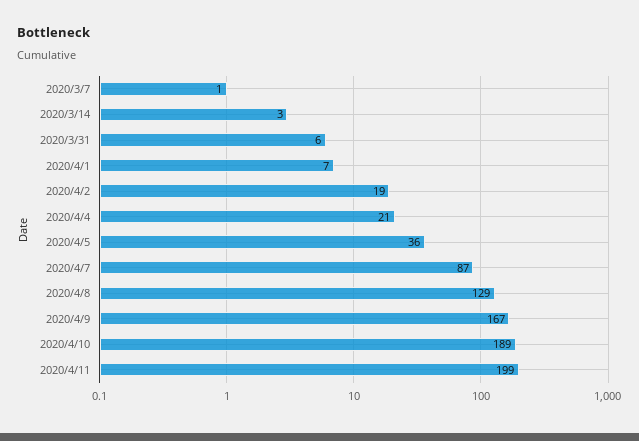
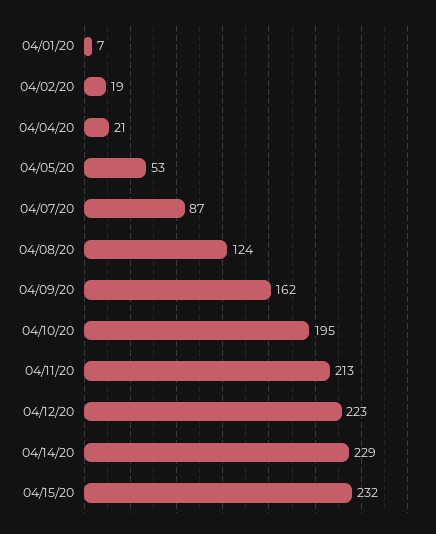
2020/3/7: 1 -> none
2020/3/14: 3 -> none
2020/3/31: 6 -> none
2020/4/5: 36 -> 53
2020/4/8: 129 -> 124
2020/4/9: 167 -> 162
2020/4/10: 189 -> 195
2020/4/11: 199 -> 213
04/12/20: none -> 223
04/14/20: none -> 229
04/15/20: none -> 232

